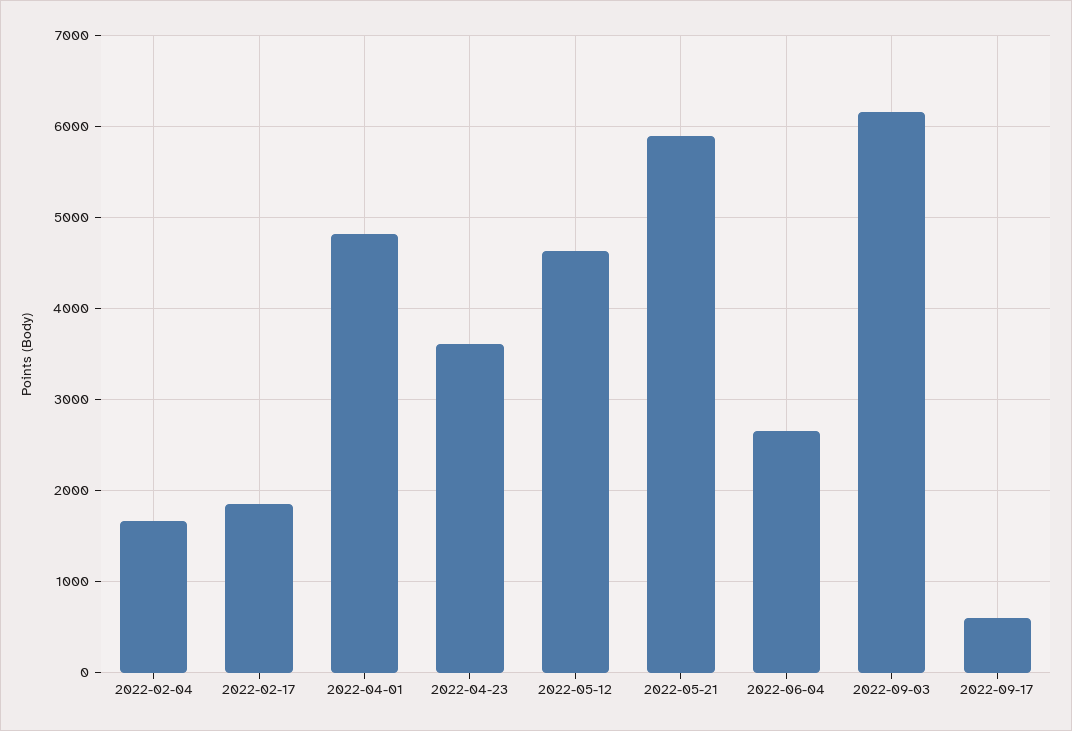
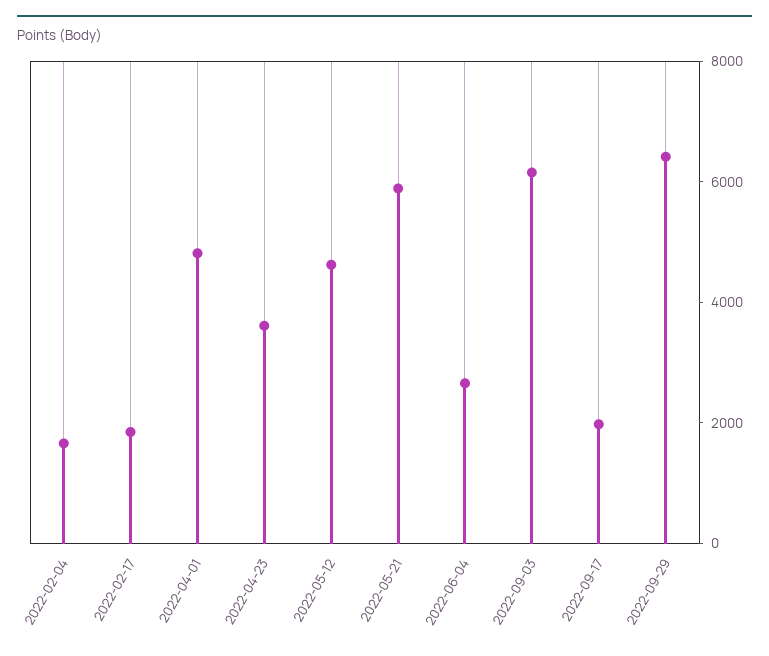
2022-09-17: 600 -> 2000
2022-09-29: none -> 6500

